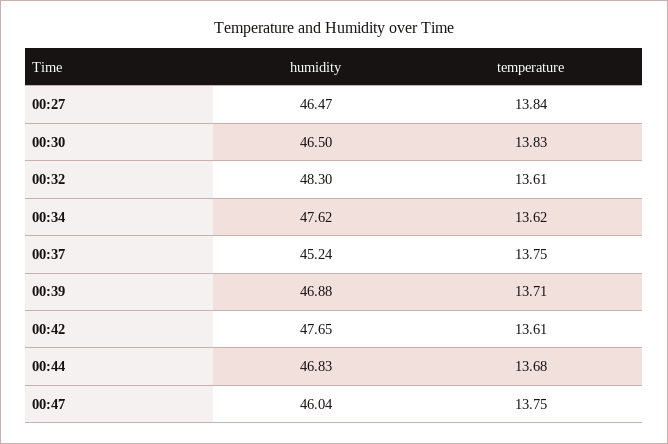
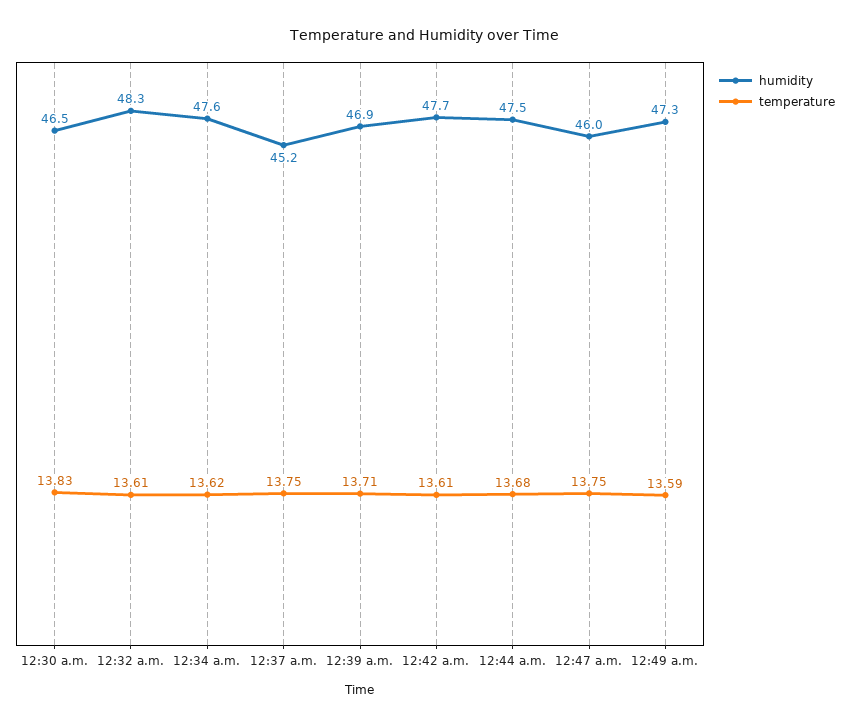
humidity, 00:27: 46.47 -> none
temperature, 00:27: 13.84 -> none
humidity, 00:44: 46.83 -> 47.5
humidity, 12:49 a.m.: none -> 47.3
temperature, 12:49 a.m.: none -> 13.59

